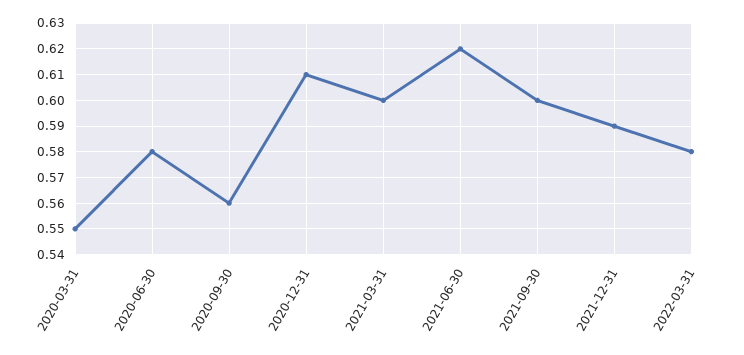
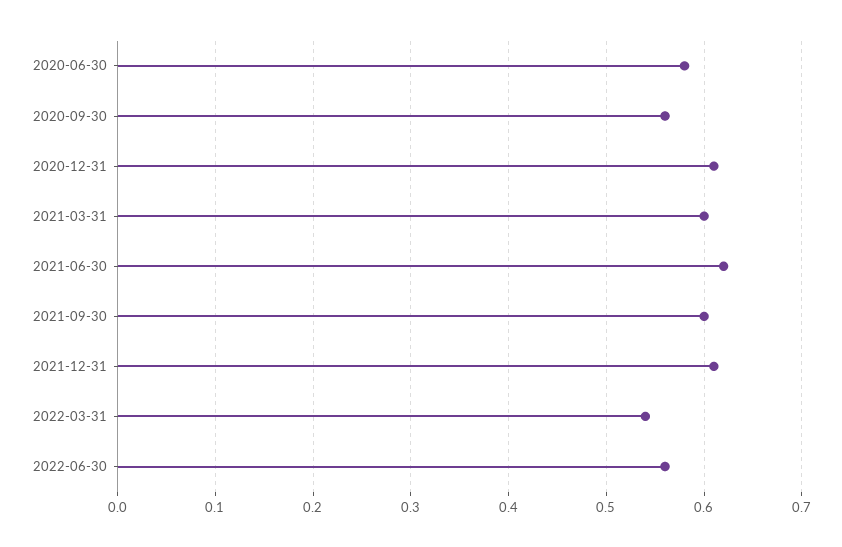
2020-03-31: 0.55 -> none
2021-12-31: 0.59 -> 0.61
2022-03-31: 0.58 -> 0.54
2022-06-30: none -> 0.56

